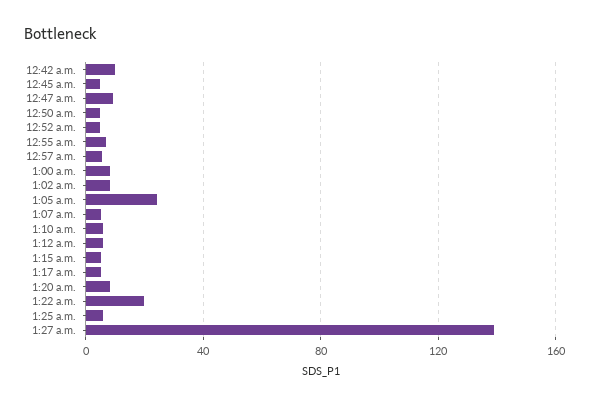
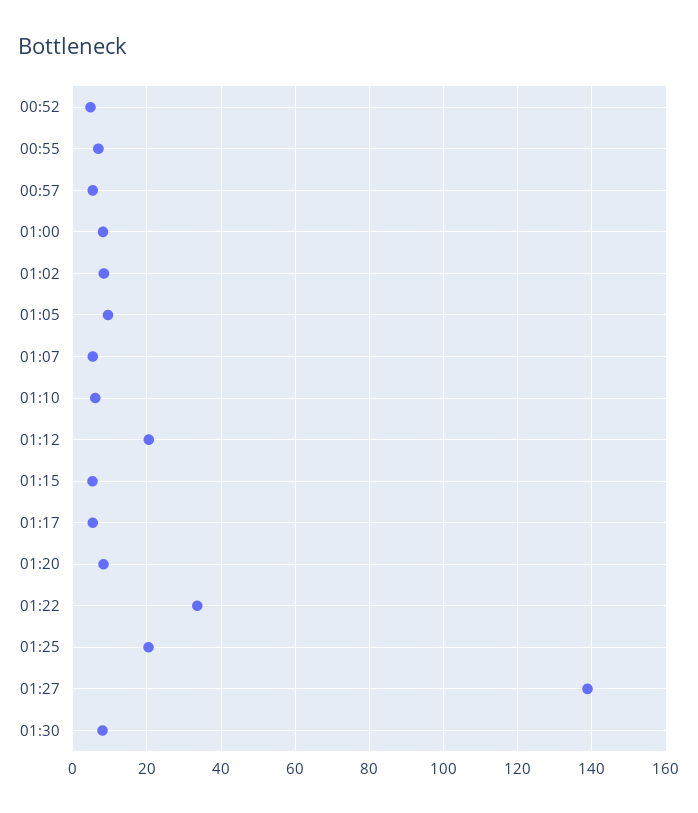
12:42 a.m.: 10 -> none
12:45 a.m.: 5 -> none
12:47 a.m.: 10 -> none
12:50 a.m.: 5 -> none
1:05 a.m.: 25 -> 10
1:12 a.m.: 5 -> 20
1:22 a.m.: 20 -> 34
1:25 a.m.: 5 -> 20
01:30: none -> 8

